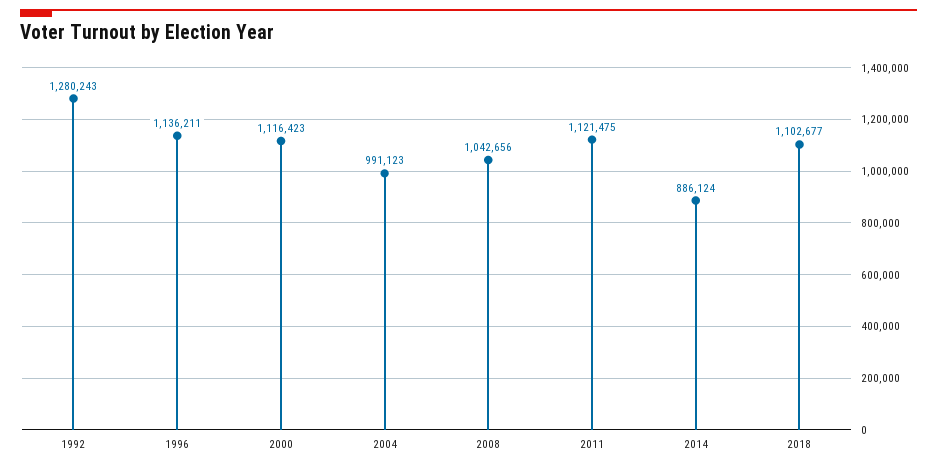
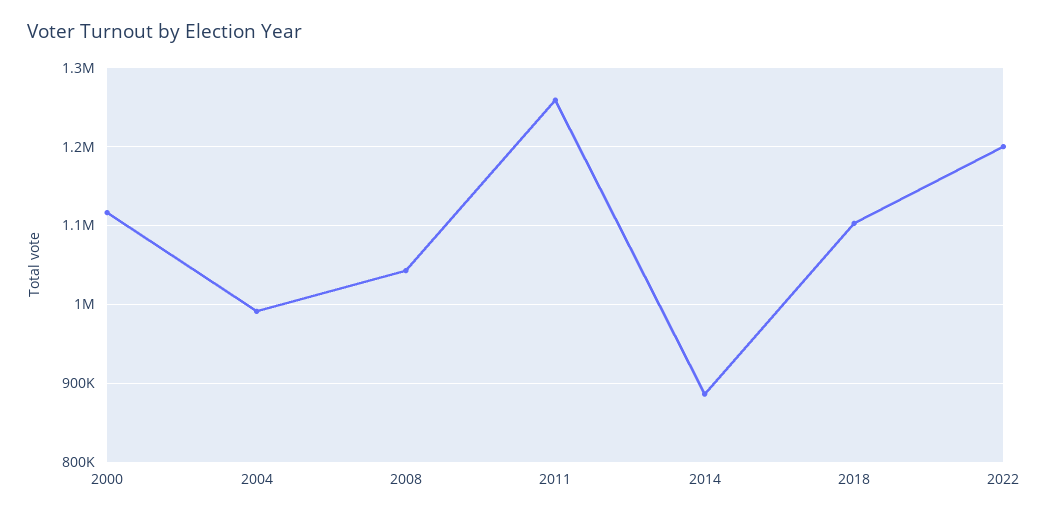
1992: 1280243 -> none
1996: 1136211 -> none
2011: 1121475 -> 1260000
2022: none -> 1200000

